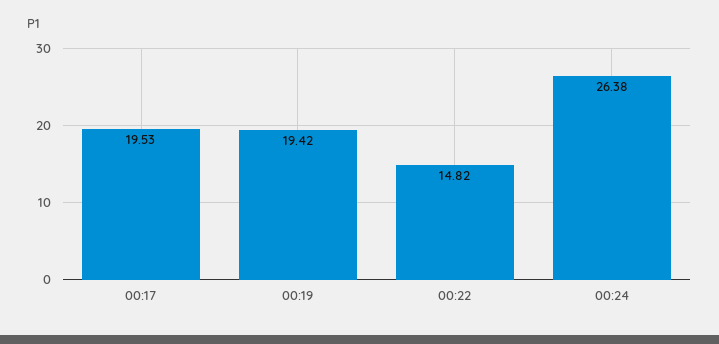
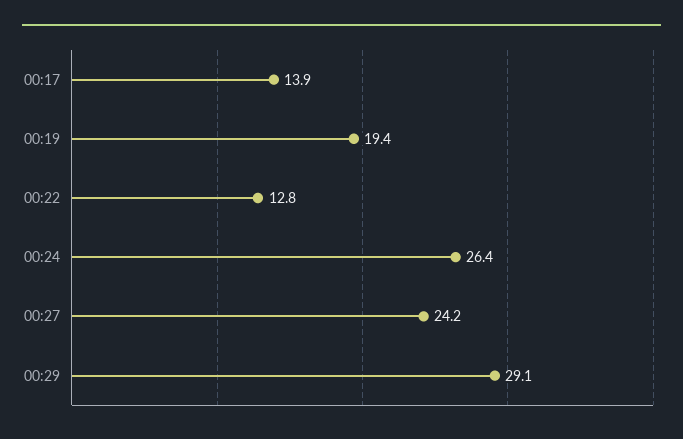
00:17: 19.53 -> 13.9
00:22: 14.82 -> 12.8
00:27: none -> 24.2
00:29: none -> 29.1

